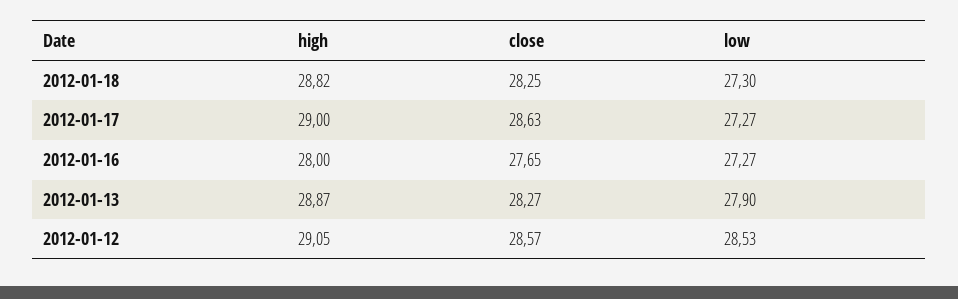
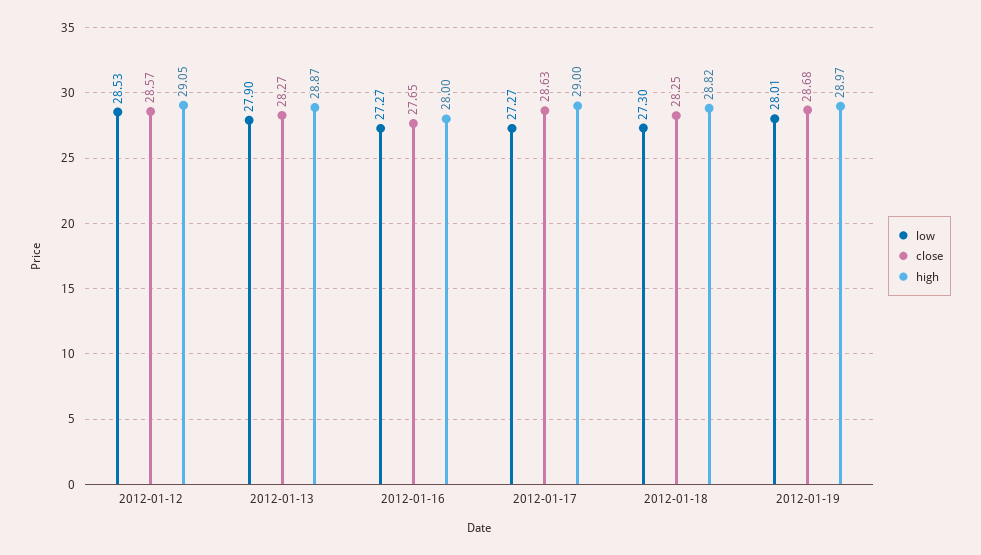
low, 2012-01-19: none -> 28.01
close, 2012-01-19: none -> 28.68
high, 2012-01-19: none -> 28.97

